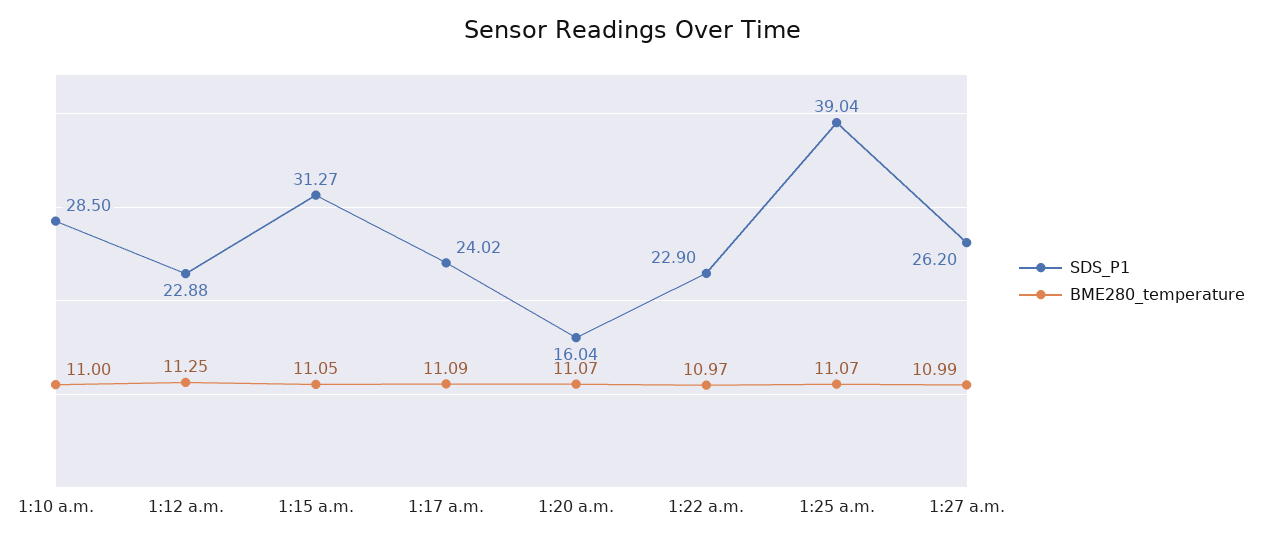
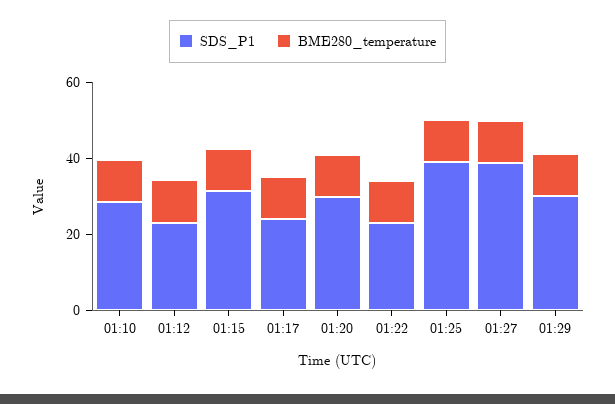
SDS_P1, 1:20 a.m.: 16.04 -> 30
SDS_P1, 1:27 a.m.: 26.2 -> 40
SDS_P1, 01:29: none -> 30
BME280_temperature, 01:29: none -> 10

